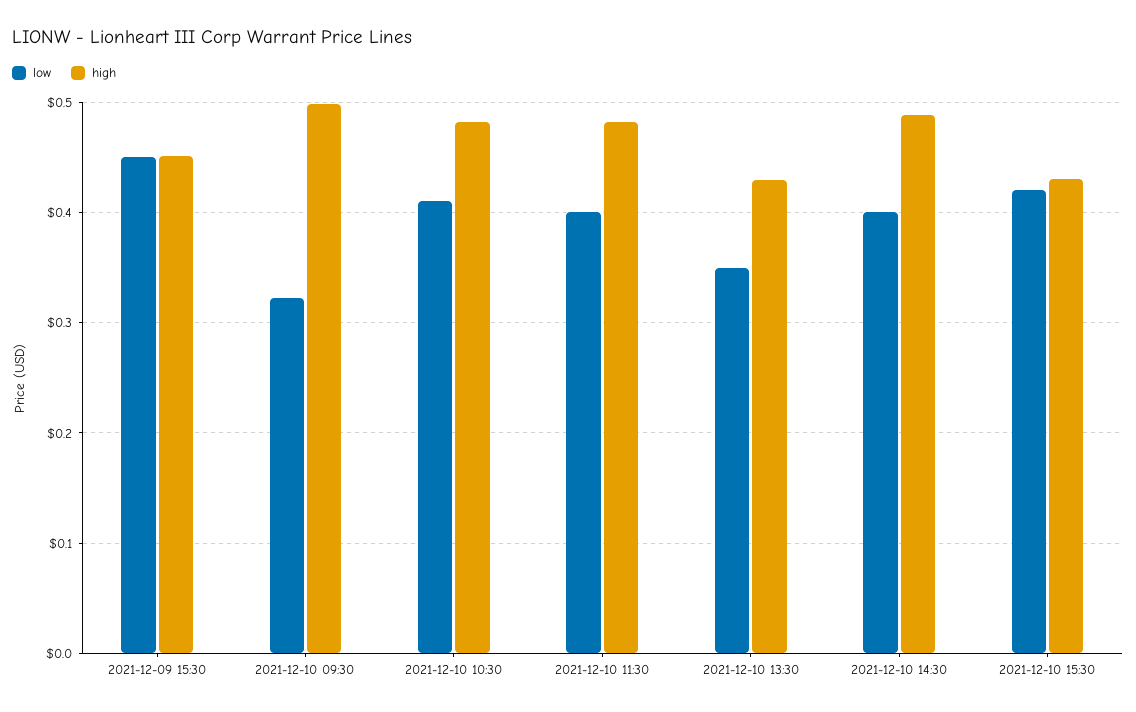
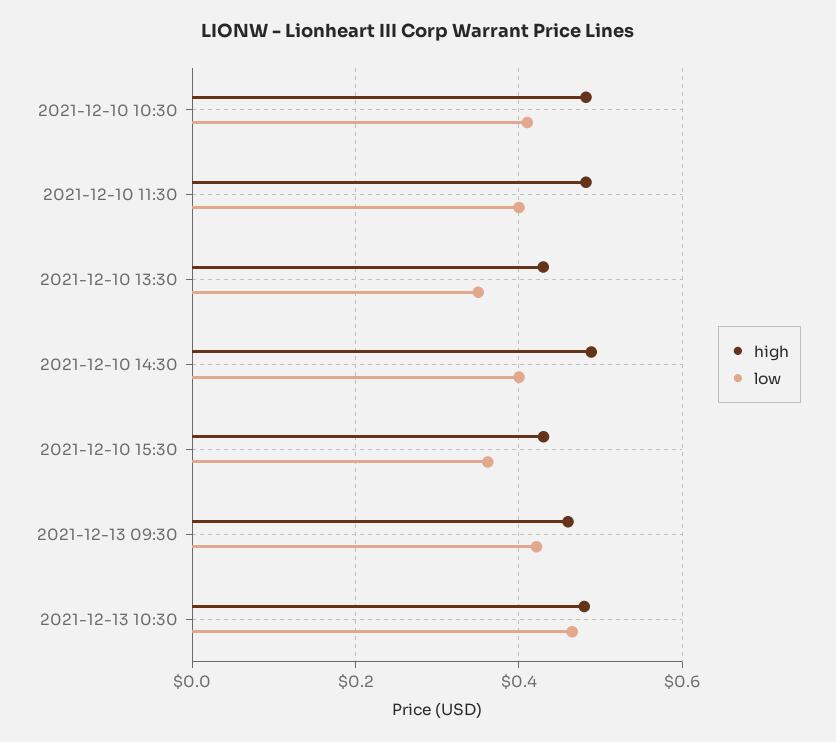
low, 2021-12-09 15:30: 0.45 -> none
high, 2021-12-09 15:30: 0.45 -> none
low, 2021-12-10 09:30: 0.32 -> none
high, 2021-12-10 09:30: 0.5 -> none
low, 2021-12-10 15:30: 0.42 -> 0.36
high, 2021-12-13 09:30: none -> 0.46
low, 2021-12-13 09:30: none -> 0.42
high, 2021-12-13 10:30: none -> 0.48
low, 2021-12-13 10:30: none -> 0.46

